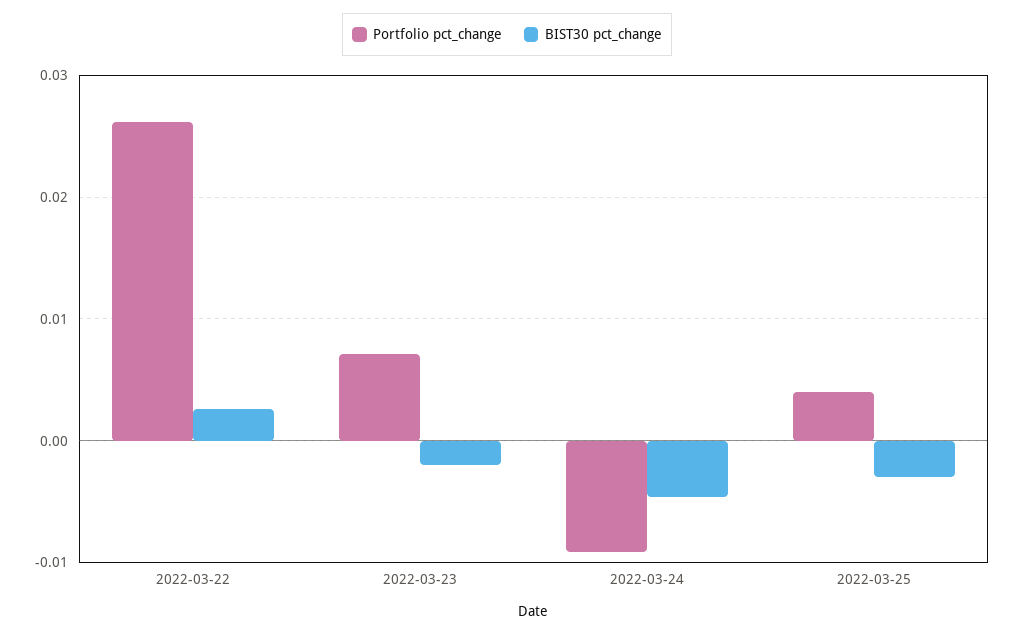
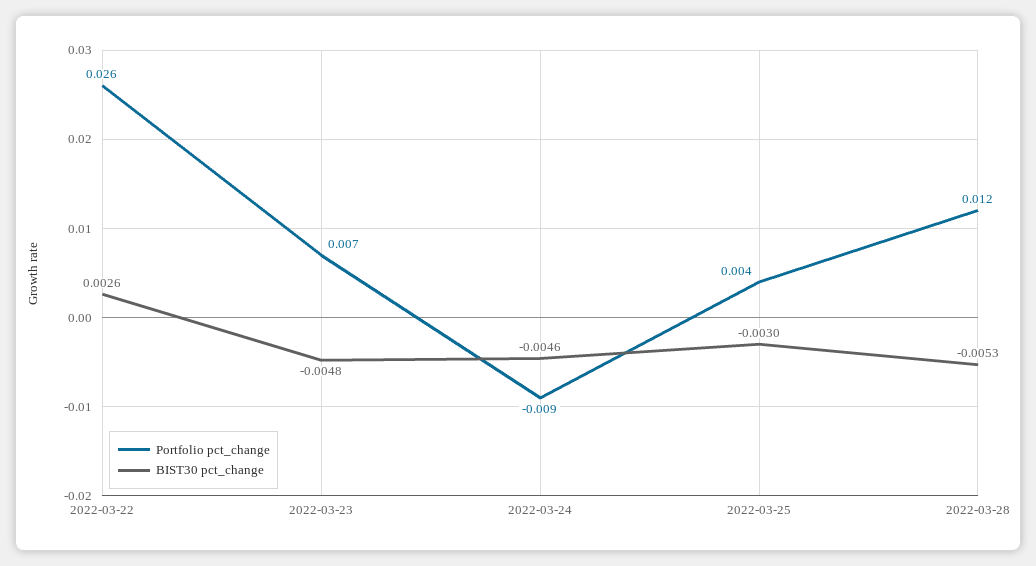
BIST30 pct_change, 2022-03-23: -0.002 -> -0.0048
Portfolio pct_change, 2022-03-28: none -> 0.012
BIST30 pct_change, 2022-03-28: none -> -0.0053

